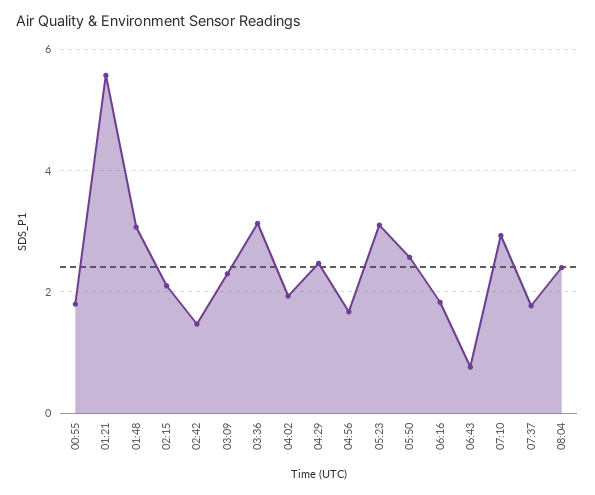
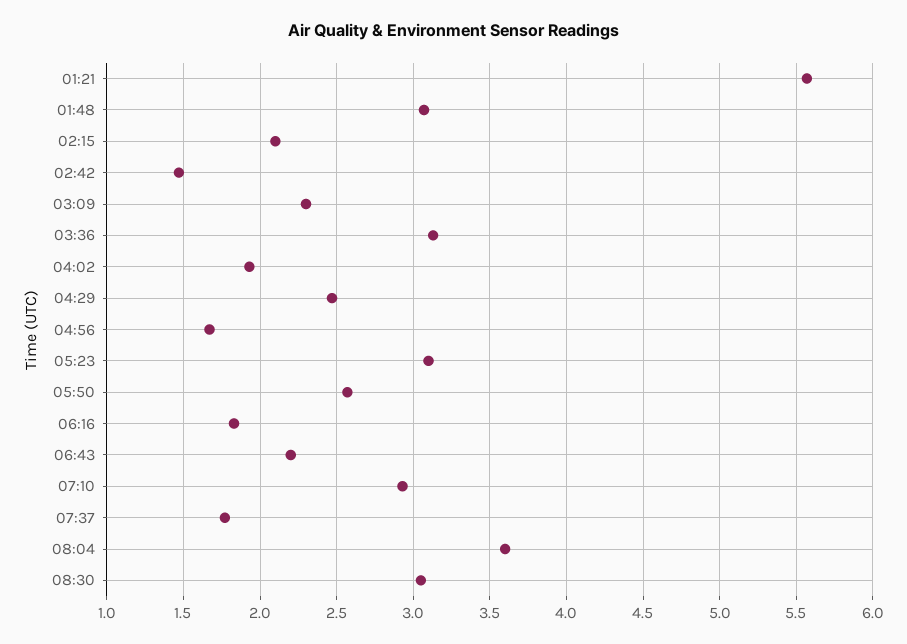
00:55: 1.8 -> none
06:43: 0.8 -> 2.2
08:04: 2.4 -> 3.6
08:30: none -> 3.05

